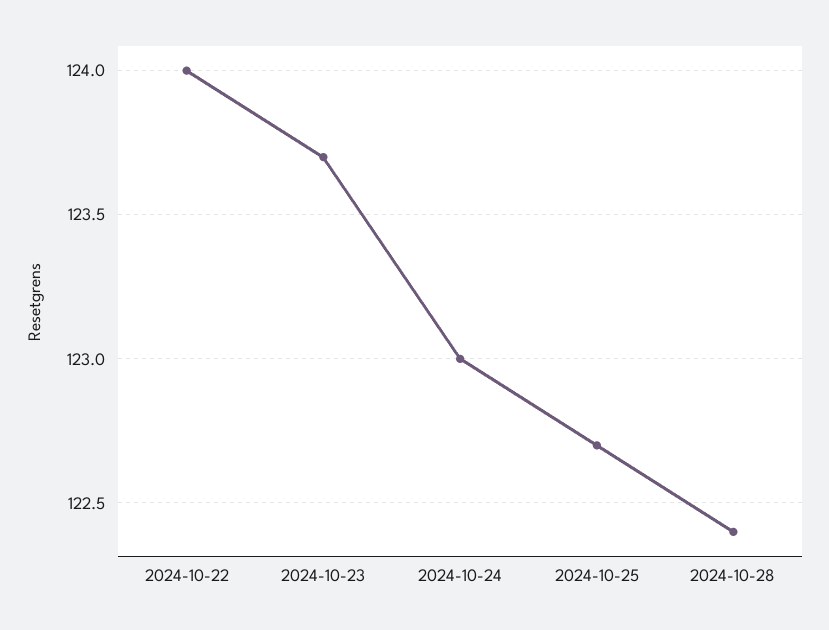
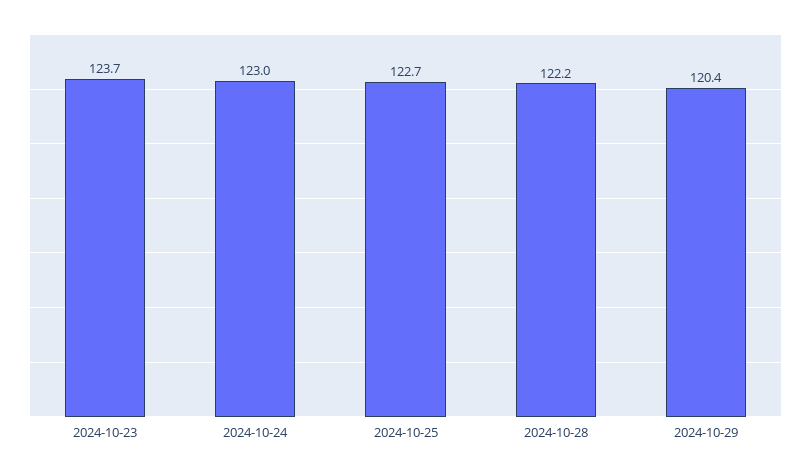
2024-10-22: 124 -> none
2024-10-28: 122.4 -> 122.2
2024-10-29: none -> 120.4

